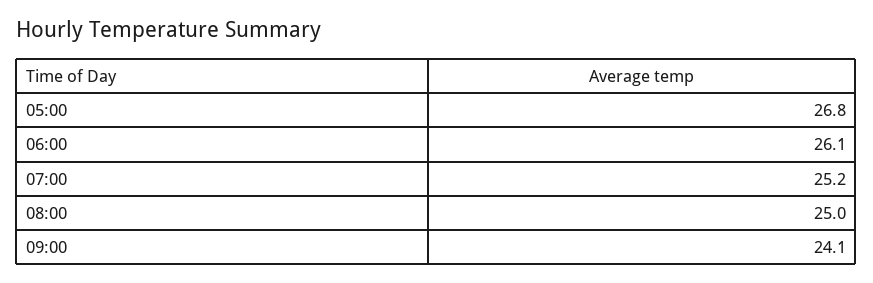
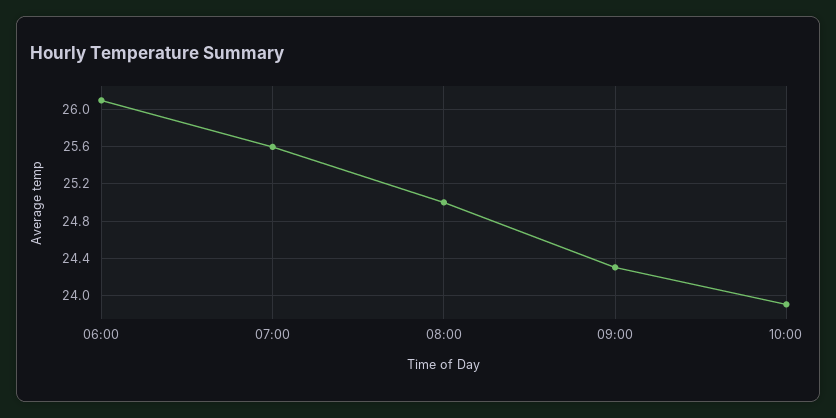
05:00: 26.8 -> none
07:00: 25.2 -> 25.6
09:00: 24.1 -> 24.3
10:00: none -> 23.9

